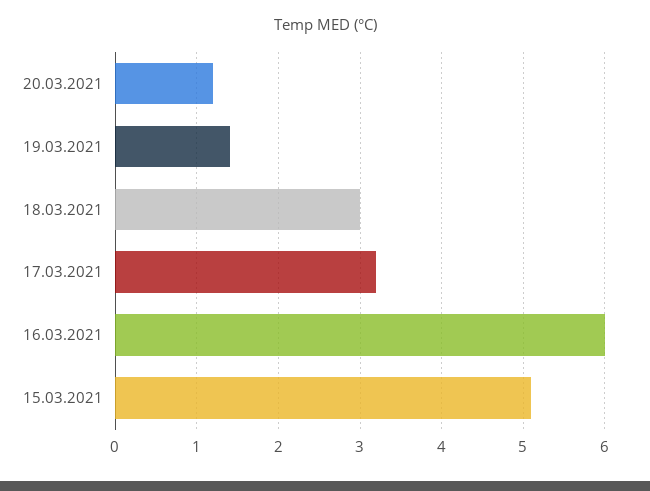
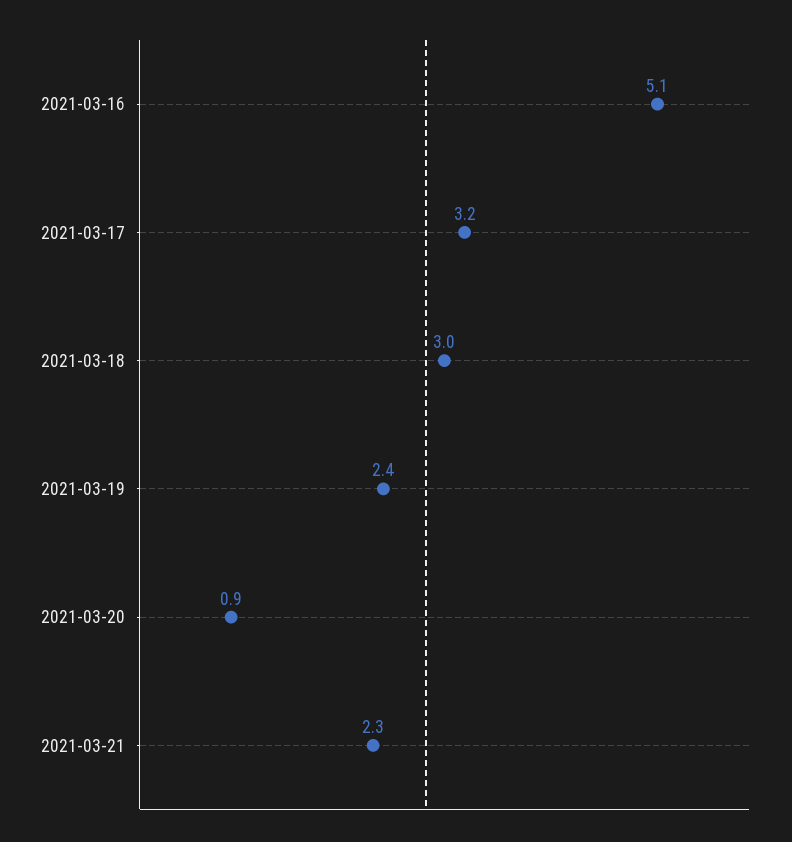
20.03.2021: 1.2 -> 0.9
19.03.2021: 1.4 -> 2.4
16.03.2021: 6 -> 5.1
15.03.2021: 5.1 -> none
2021-03-21: none -> 2.3

